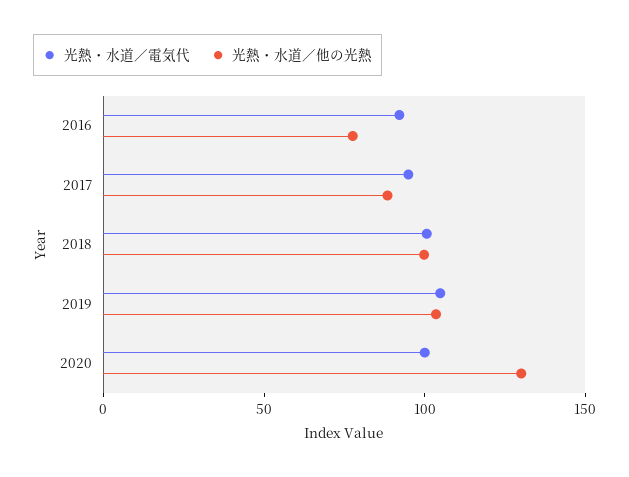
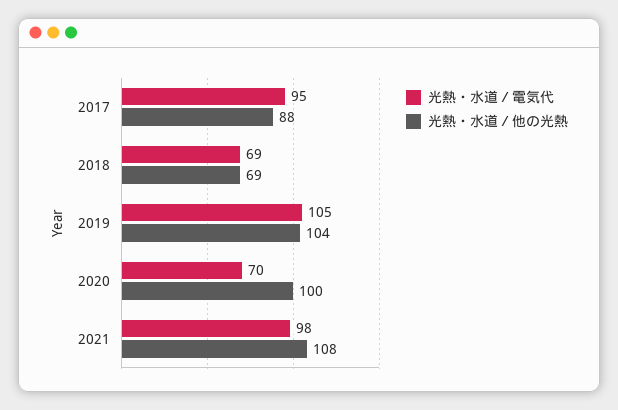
光熱・水道／電気代, 2016: 90 -> none
光熱・水道／他の光熱, 2016: 80 -> none
光熱・水道／電気代, 2018: 100 -> 69
光熱・水道／他の光熱, 2018: 100 -> 69
光熱・水道／電気代, 2020: 100 -> 70
光熱・水道／他の光熱, 2020: 130 -> 100
光熱・水道／電気代, 2021: none -> 98
光熱・水道／他の光熱, 2021: none -> 108

